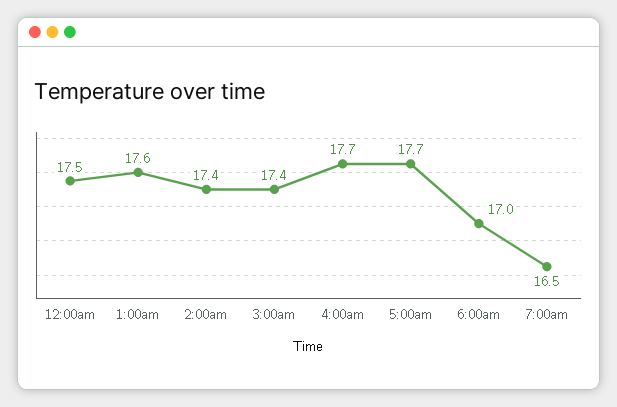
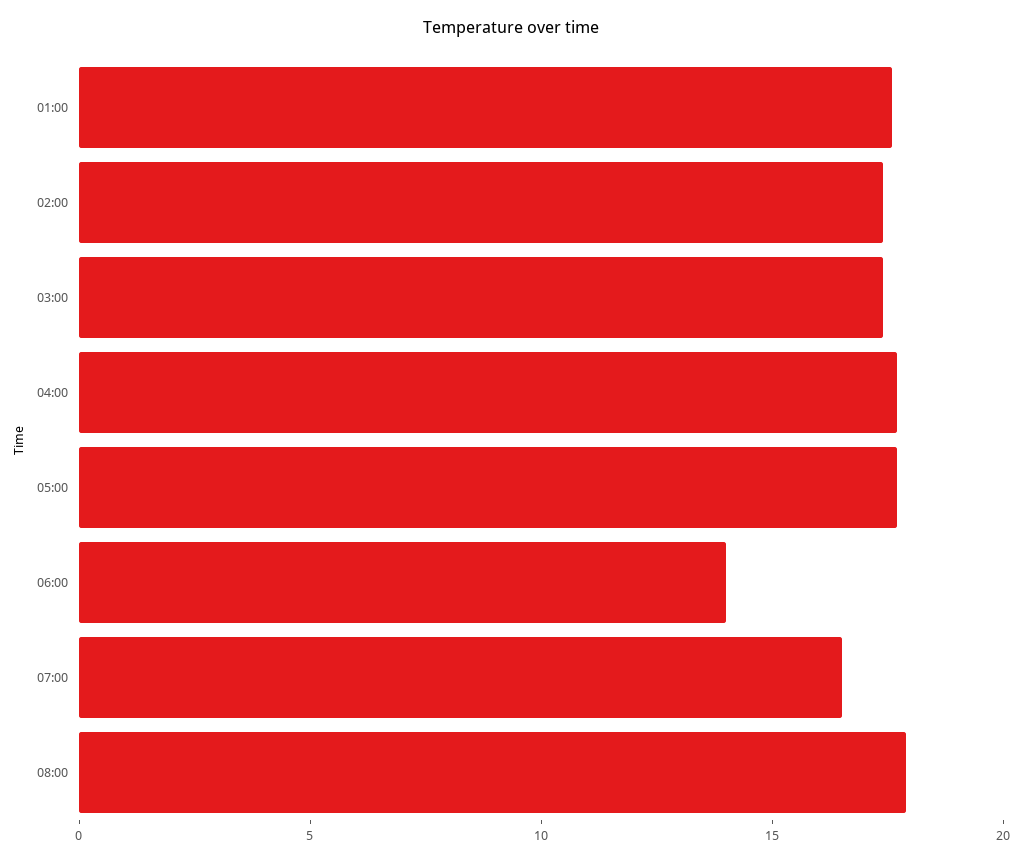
12:00am: 17.5 -> none
6:00am: 17 -> 14
08:00: none -> 18

